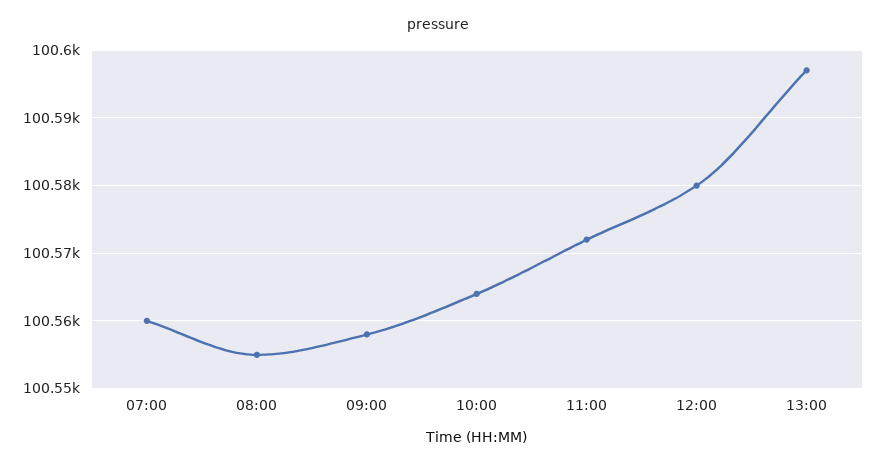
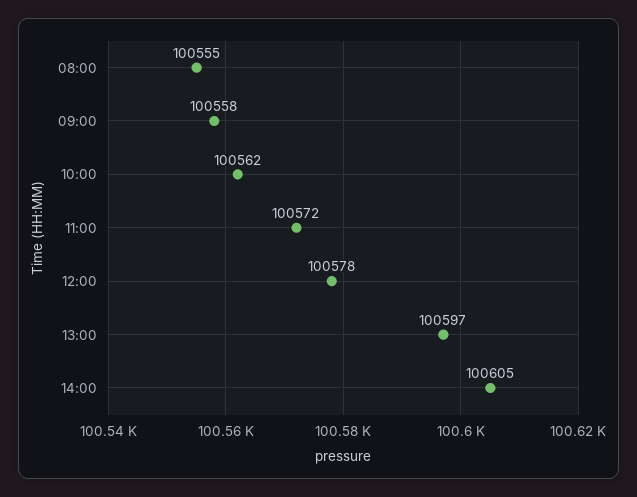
07:00: 100560 -> none
10:00: 100564 -> 100562
12:00: 100580 -> 100578
14:00: none -> 100605

